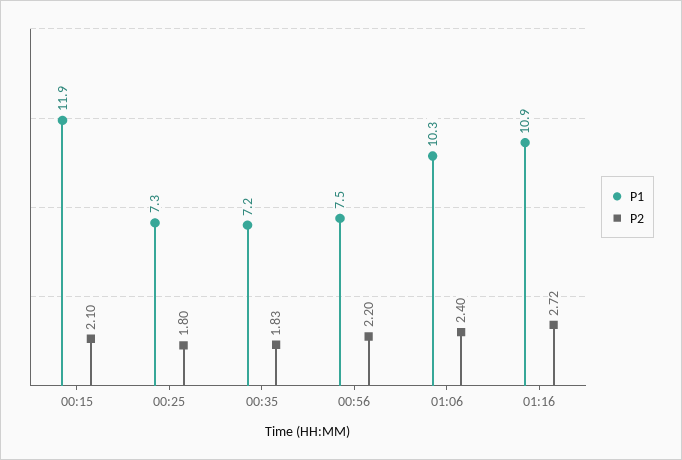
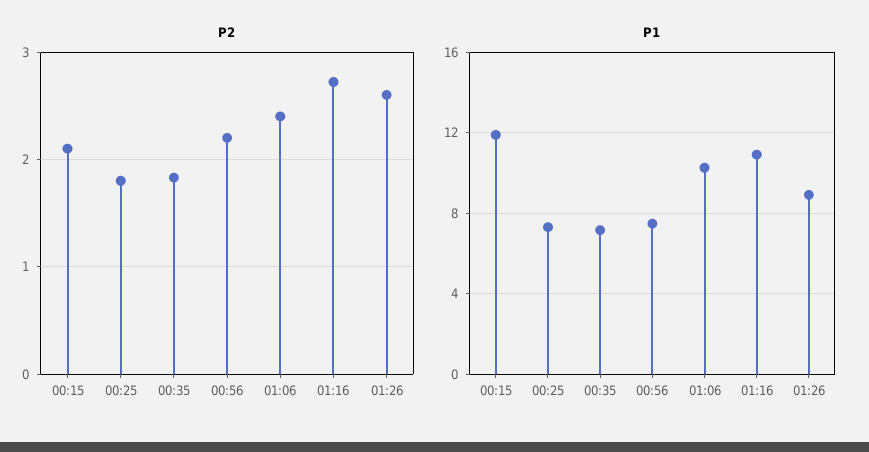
P2, 01:26: none -> 2.6
P1, 01:26: none -> 9

